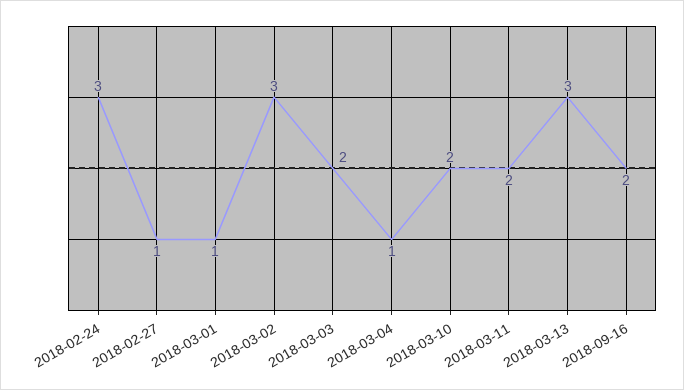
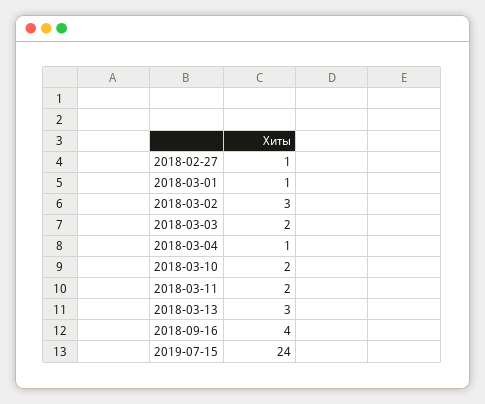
2018-02-24: 3 -> none
2018-09-16: 2 -> 4
2019-07-15: none -> 24

